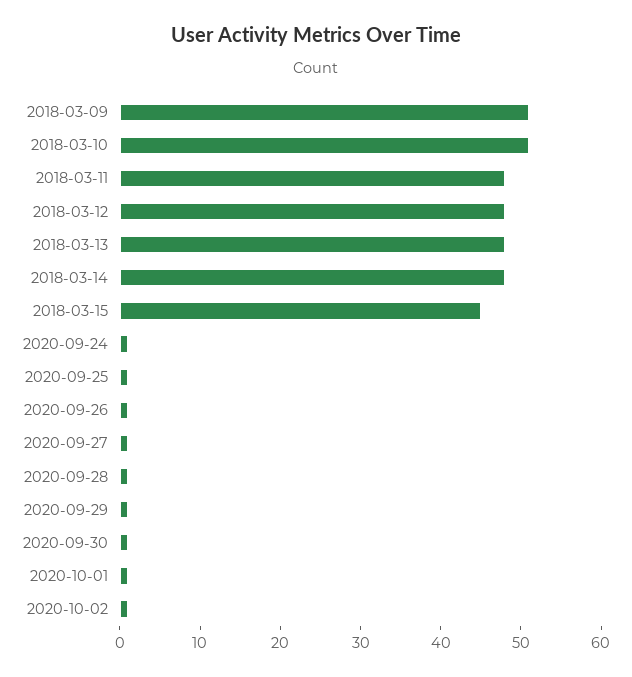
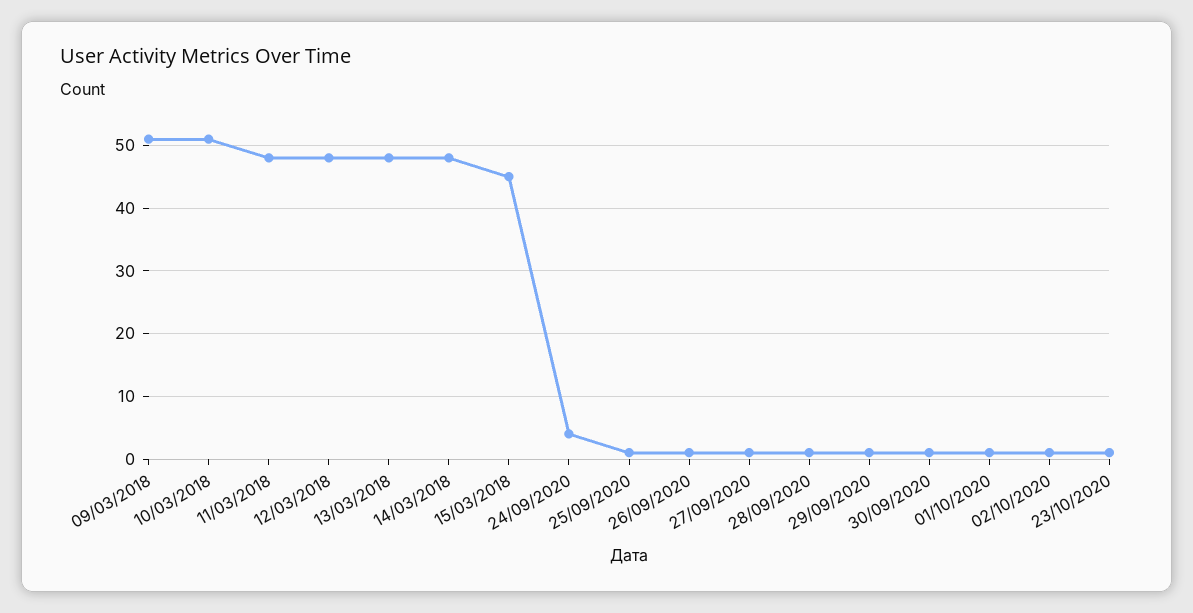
2020-09-24: 1 -> 4
23/10/2020: none -> 1

